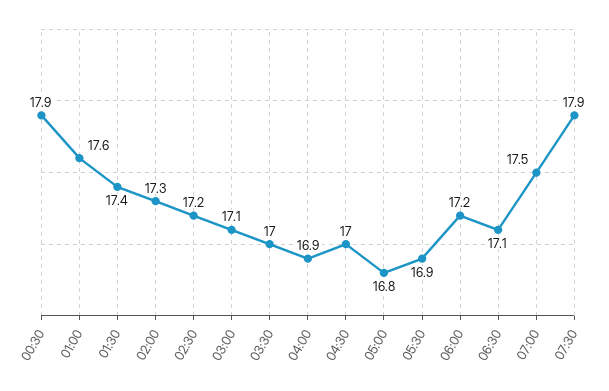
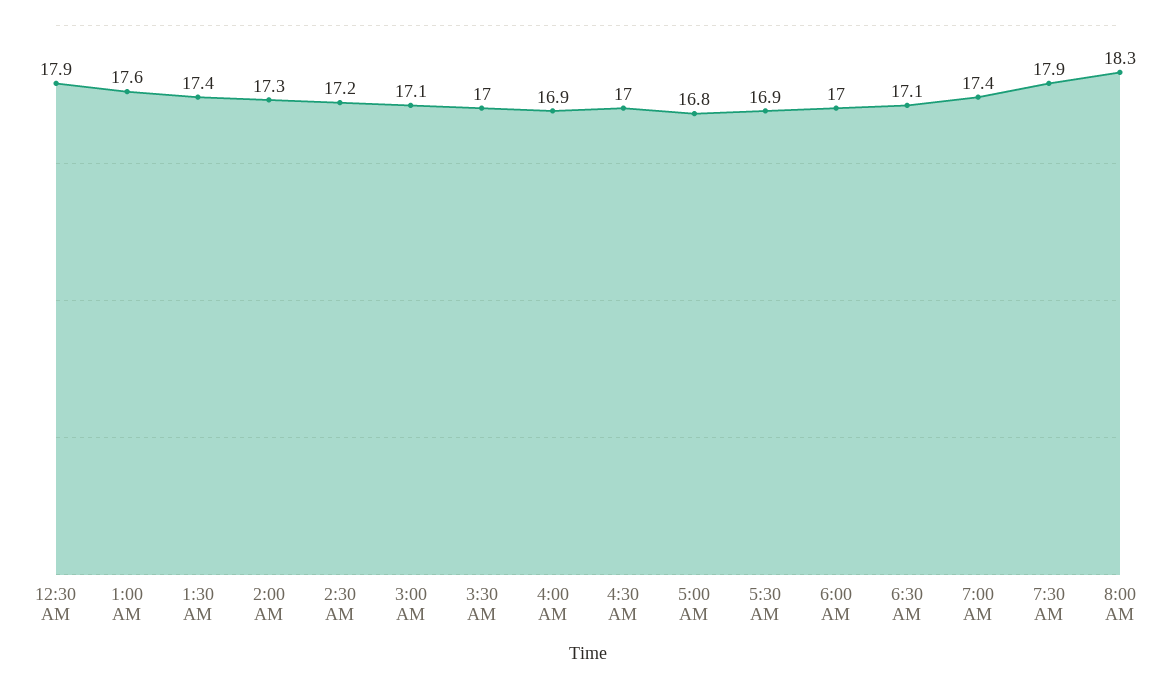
06:00: 17.2 -> 17
07:00: 17.5 -> 17.4
8:00 AM: none -> 18.3

